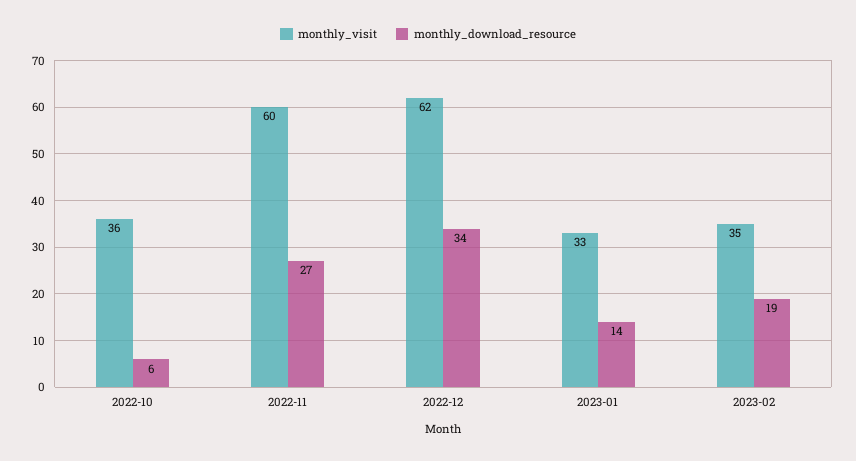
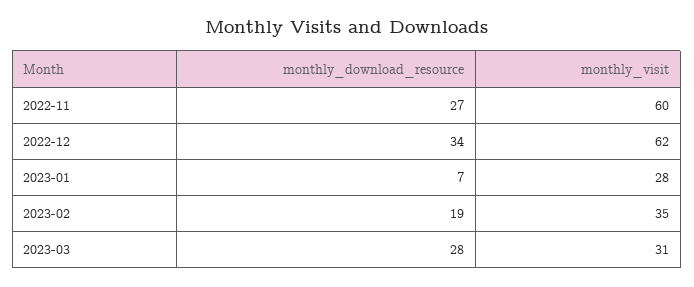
monthly_visit, 2022-10: 36 -> none
monthly_download_resource, 2022-10: 6 -> none
monthly_visit, 2023-01: 33 -> 28
monthly_download_resource, 2023-01: 14 -> 7
monthly_download_resource, 2023-03: none -> 28
monthly_visit, 2023-03: none -> 31

